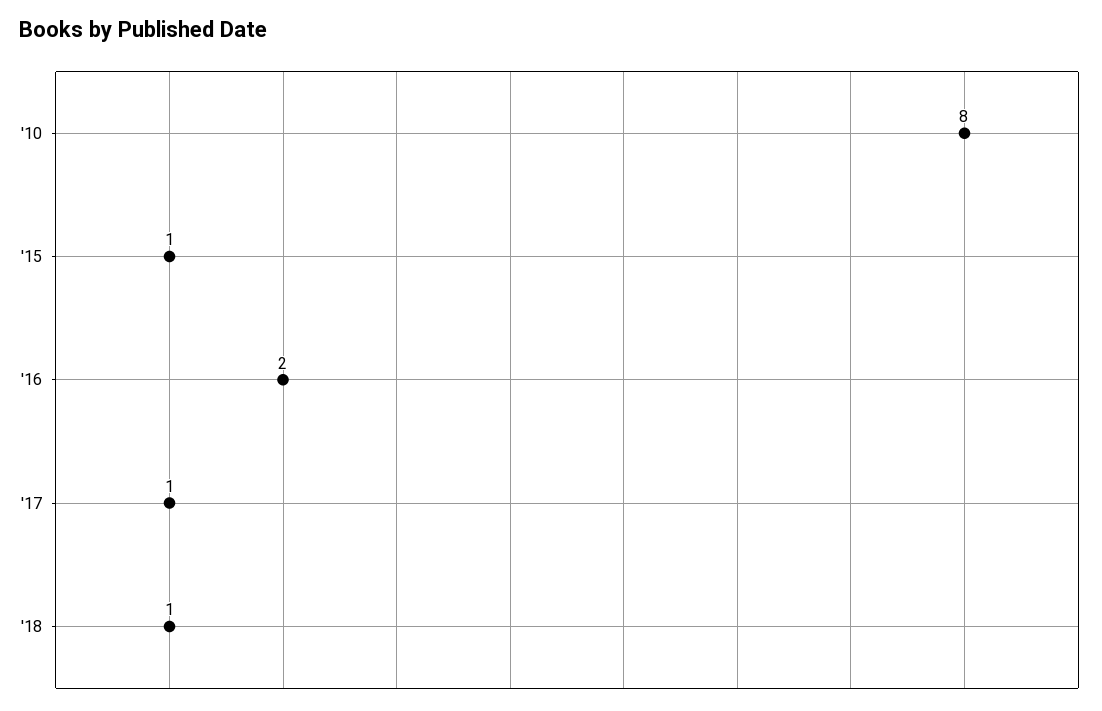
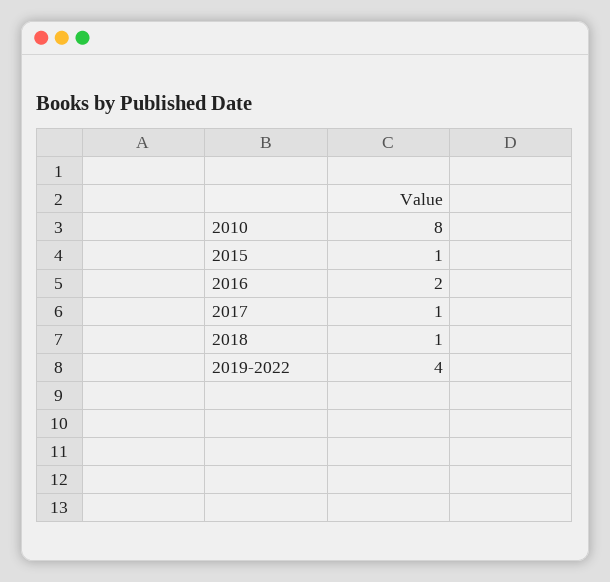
2019-2022: none -> 4

